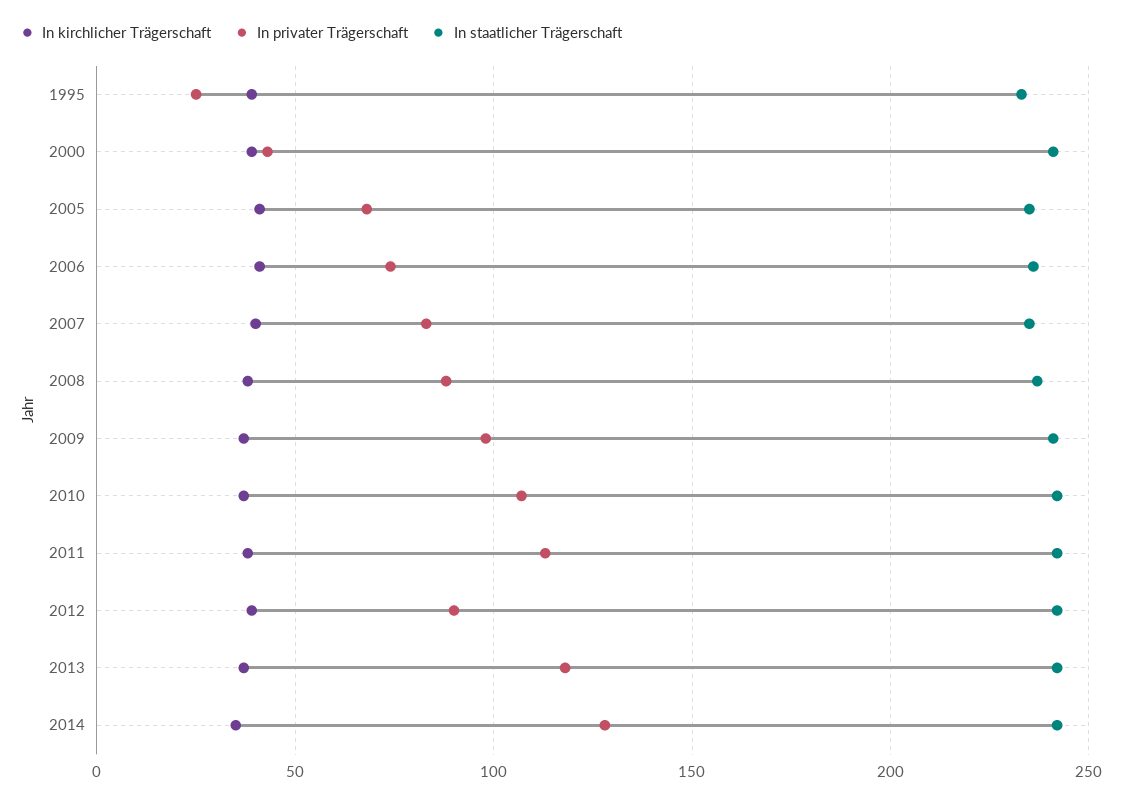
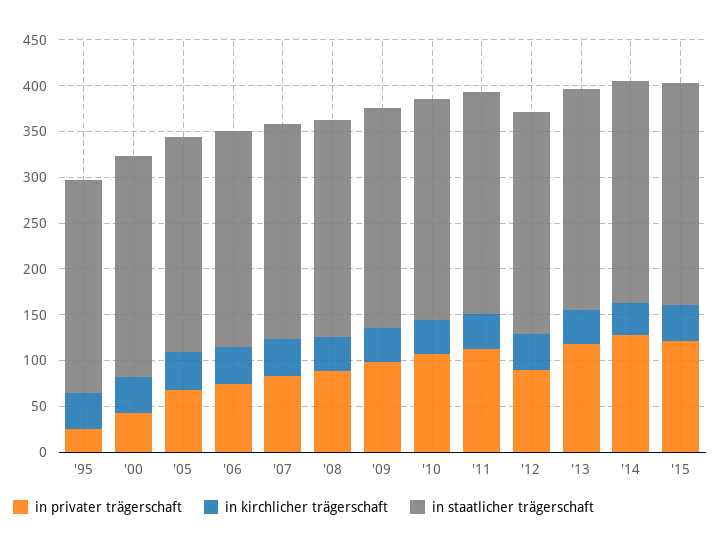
In privater Trägerschaft, '15: none -> 120
In kirchlicher Trägerschaft, '15: none -> 40
In staatlicher Trägerschaft, '15: none -> 240

